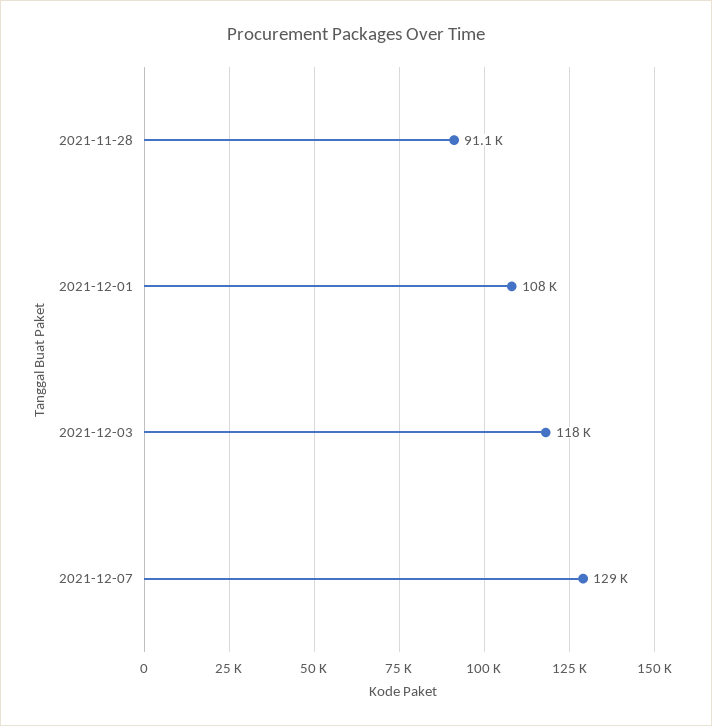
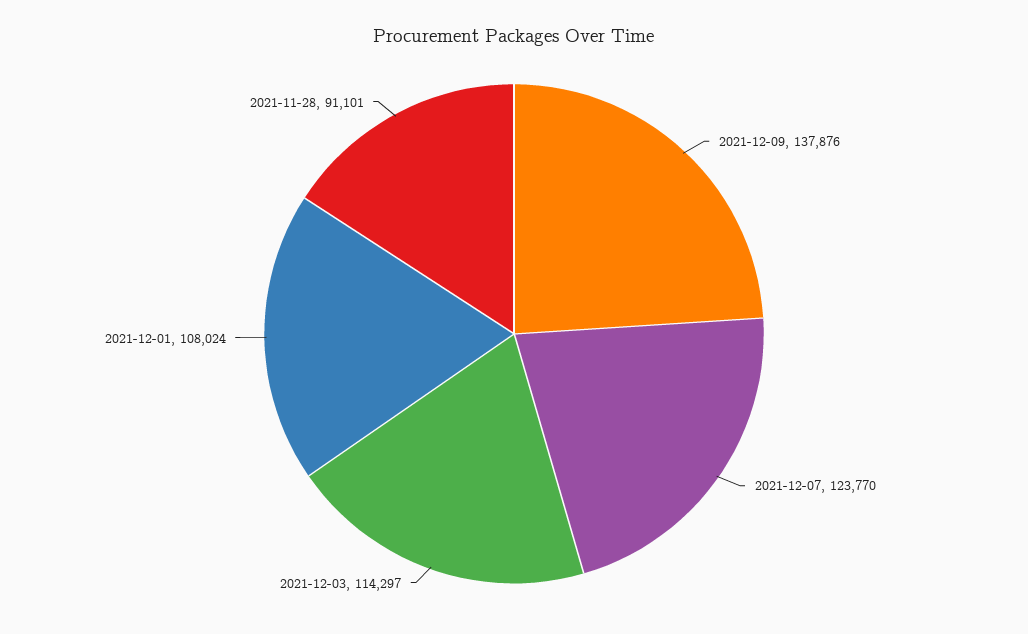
2021-12-03: 118000 -> 114297
2021-12-07: 129000 -> 123770
2021-12-09: none -> 137876

